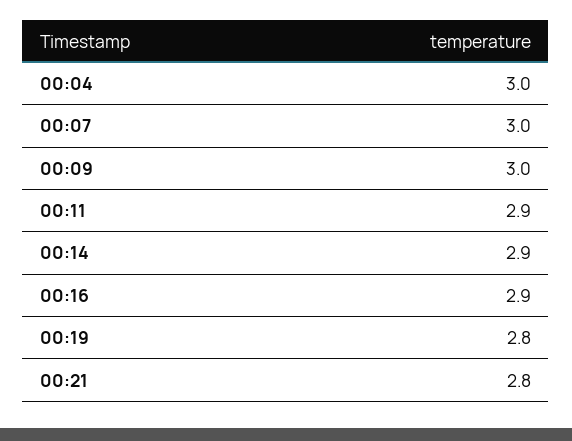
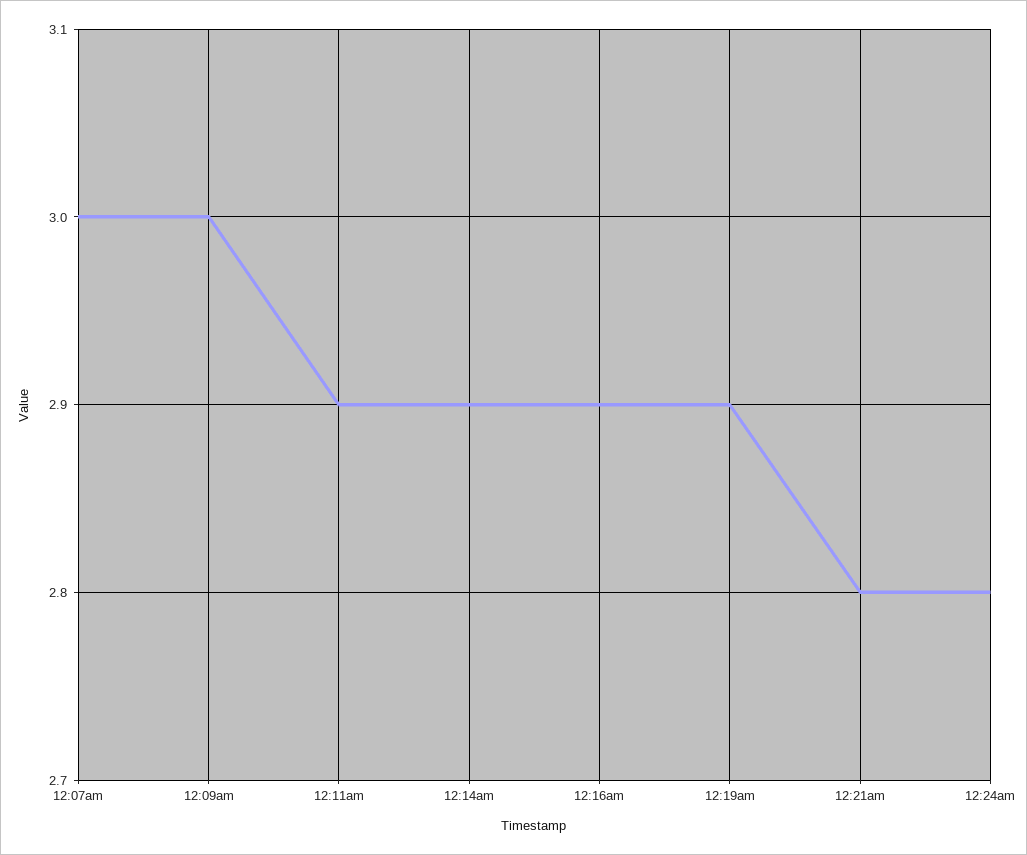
00:04: 3 -> none
00:19: 2.8 -> 2.9
12:24am: none -> 2.8

